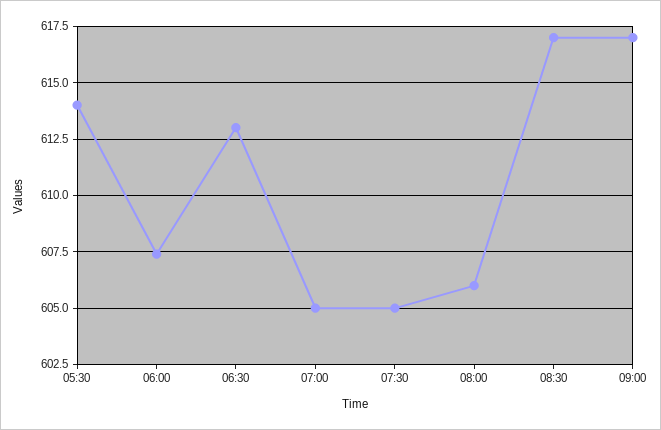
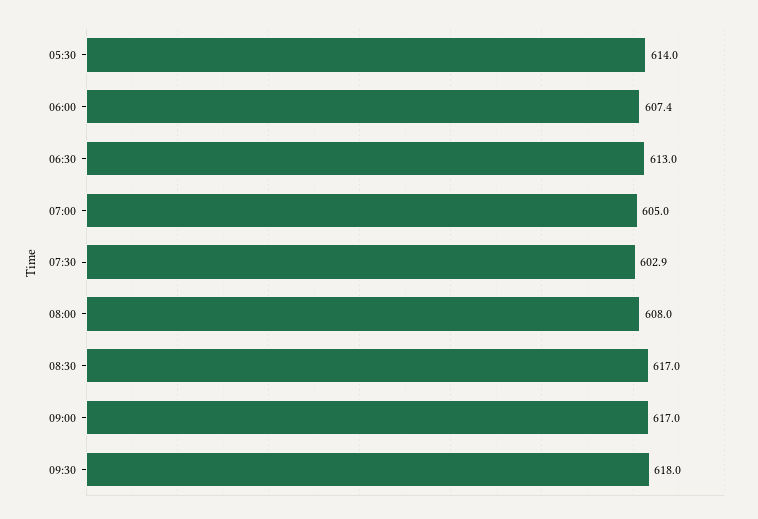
07:30: 605 -> 602.9
08:00: 606 -> 608
09:30: none -> 618

